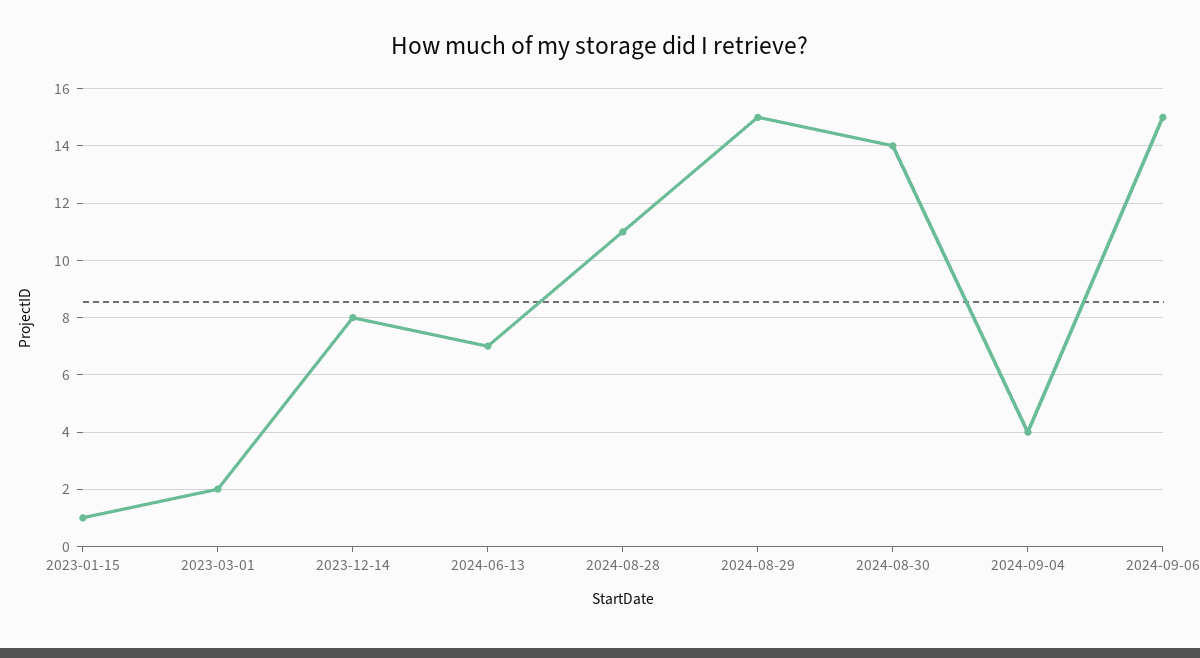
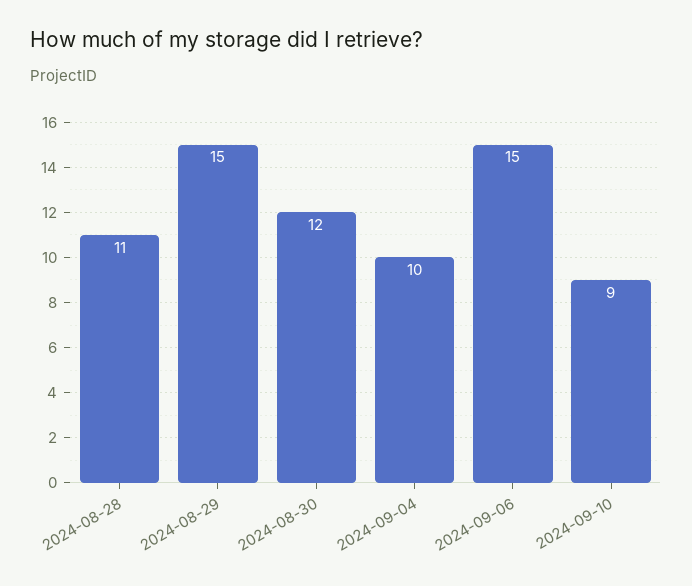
2023-01-15: 1 -> none
2023-03-01: 2 -> none
2023-12-14: 8 -> none
2024-06-13: 7 -> none
2024-08-30: 14 -> 12
2024-09-04: 4 -> 10
2024-09-10: none -> 9

